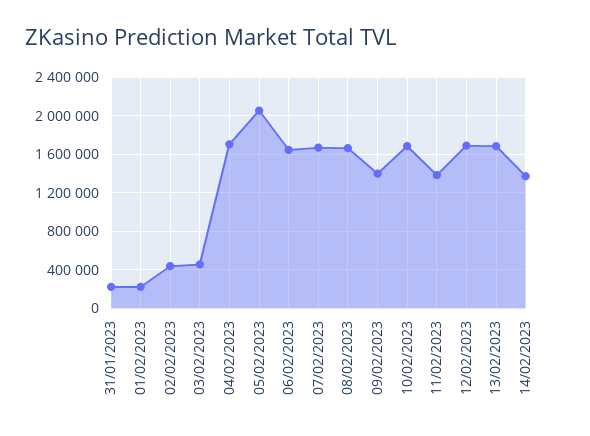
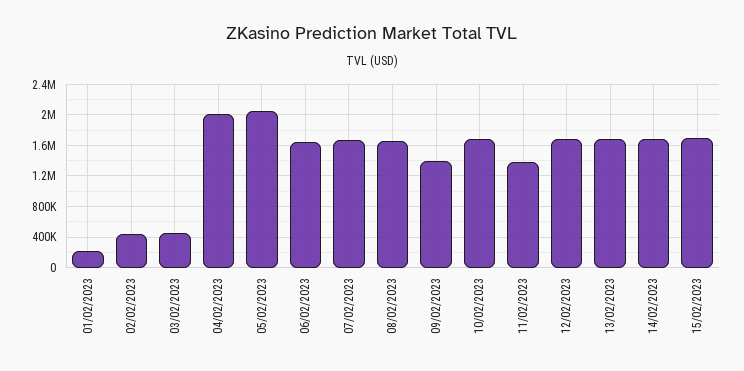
31/01/2023: 200000 -> none
04/02/2023: 1700000 -> 2000000
14/02/2023: 1400000 -> 1700000
15/02/2023: none -> 1700000

